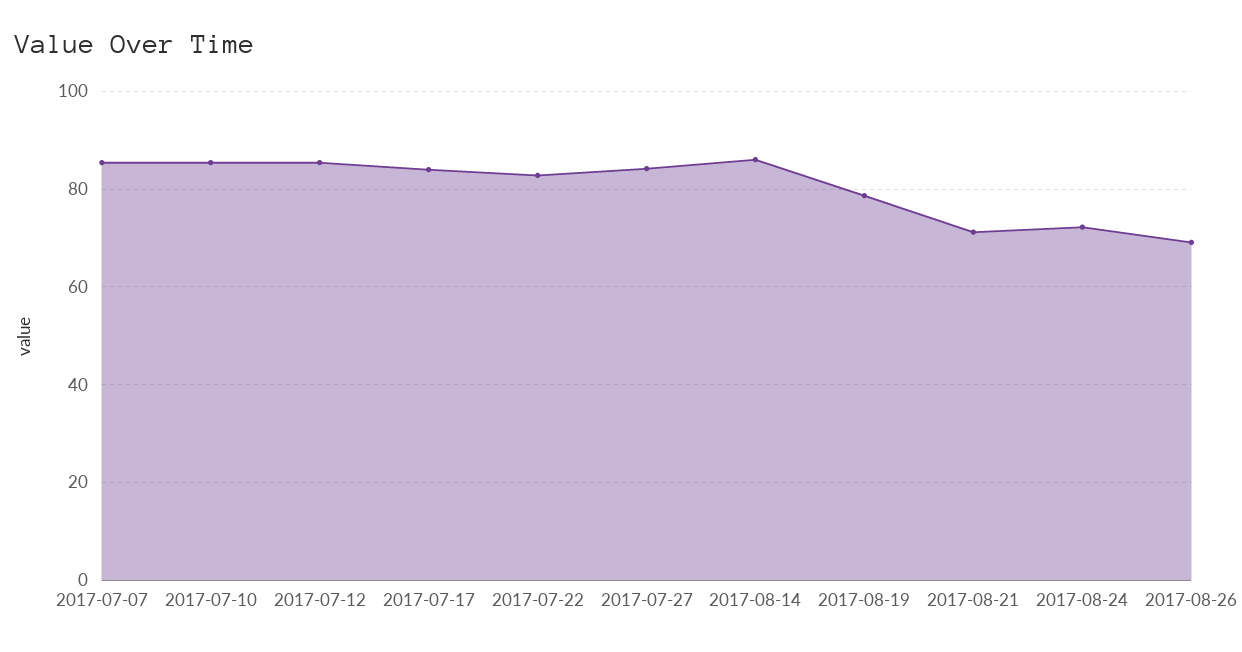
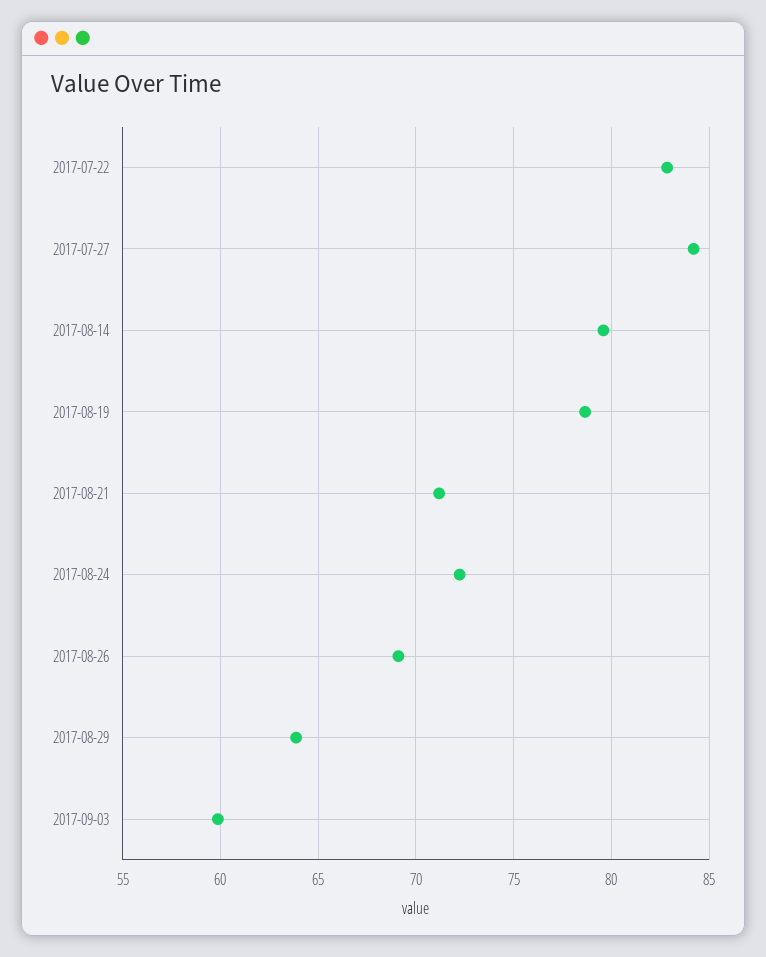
2017-07-07: 86 -> none
2017-07-10: 86 -> none
2017-07-12: 86 -> none
2017-07-17: 84 -> none
2017-08-14: 86 -> 79.5
2017-08-29: none -> 64
2017-09-03: none -> 60

